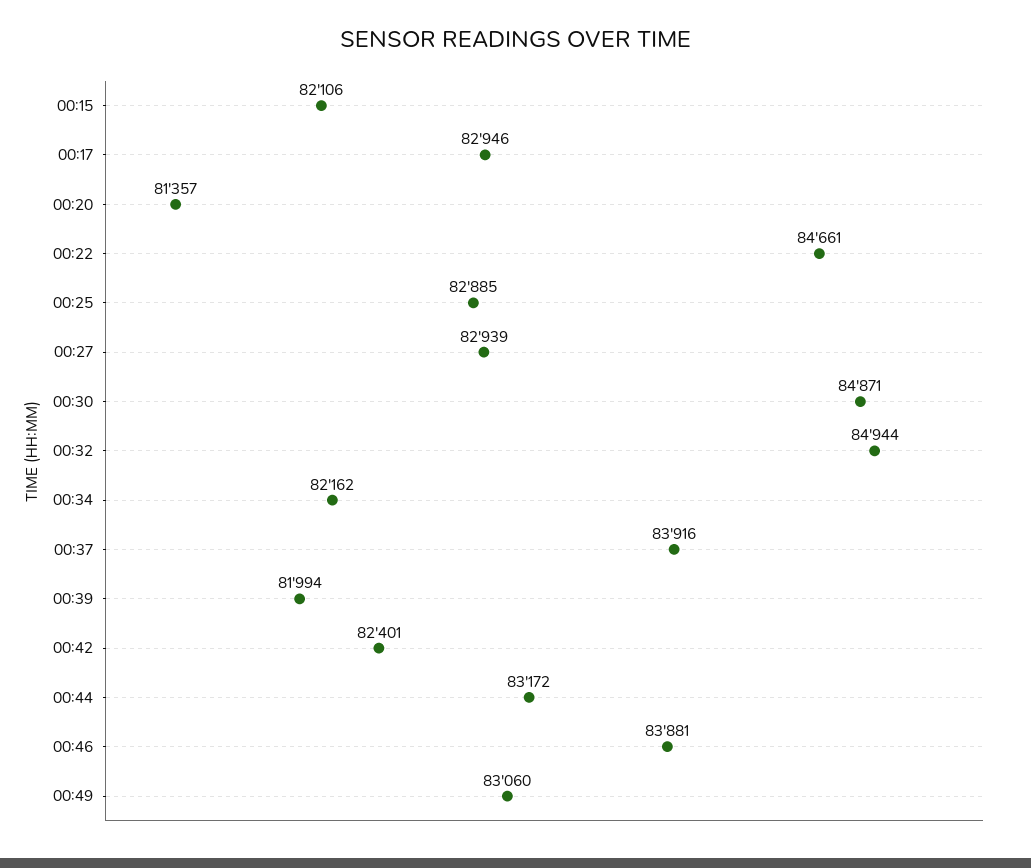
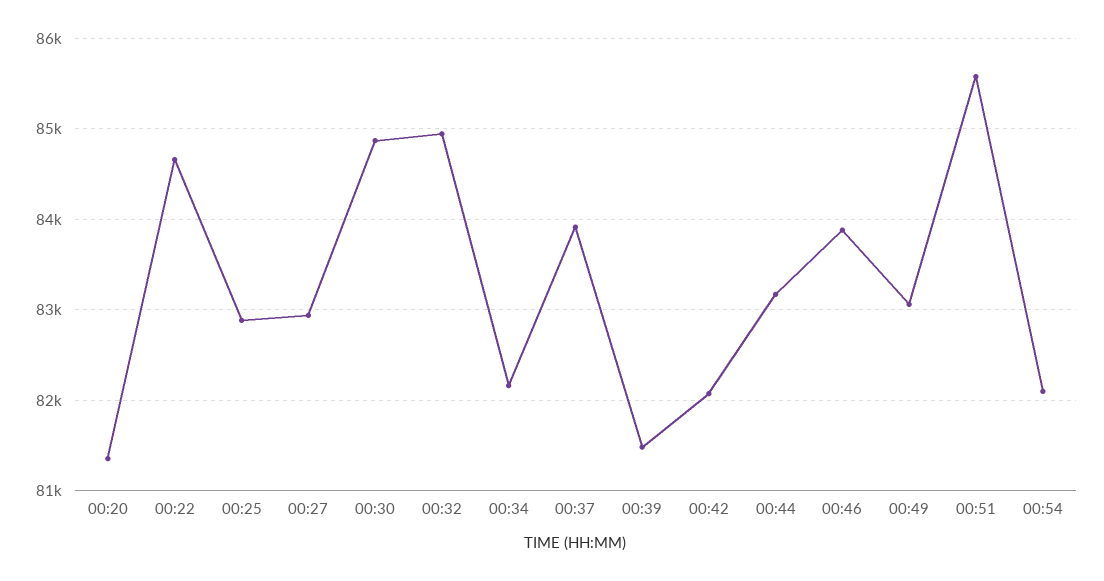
00:15: 82106 -> none
00:17: 82946 -> none
00:39: 81994 -> 81500
00:42: 82401 -> 82100
00:51: none -> 85600
00:54: none -> 82100

